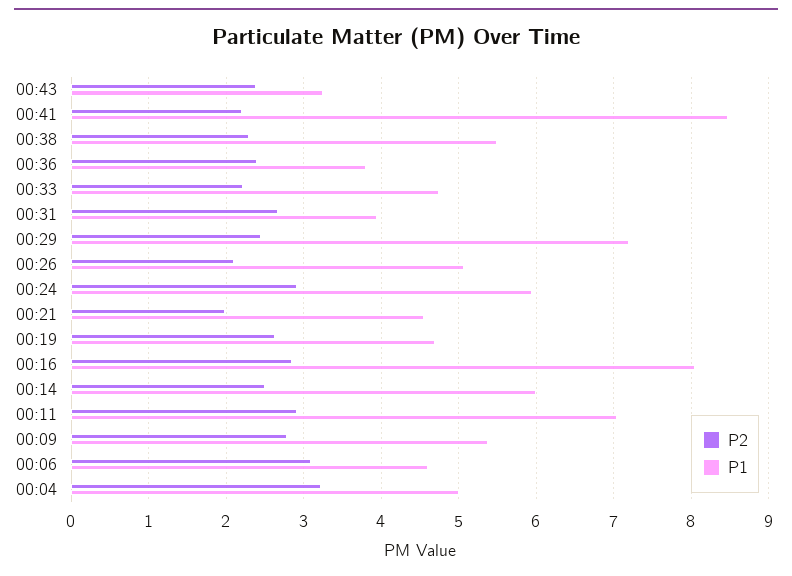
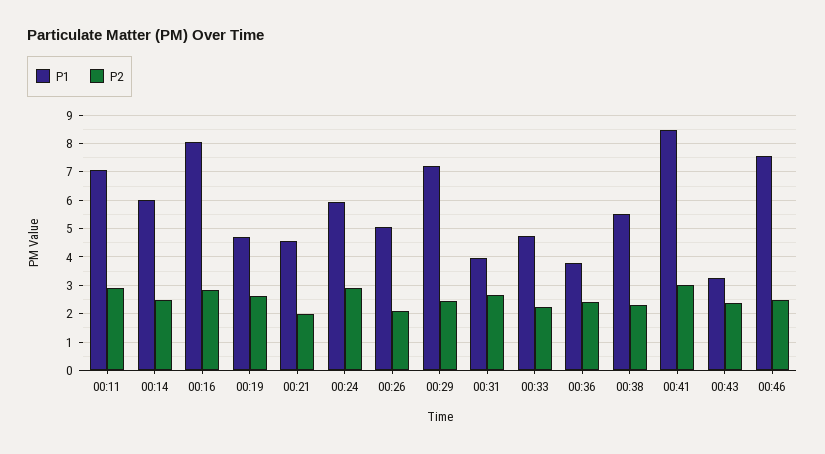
P2, 00:41: 2.2 -> 3
P2, 00:09: 2.8 -> none
P1, 00:09: 5.4 -> none
P2, 00:06: 3.1 -> none
P1, 00:06: 4.6 -> none
P2, 00:04: 3.2 -> none
P1, 00:04: 5 -> none
P1, 00:46: none -> 7.5
P2, 00:46: none -> 2.5

